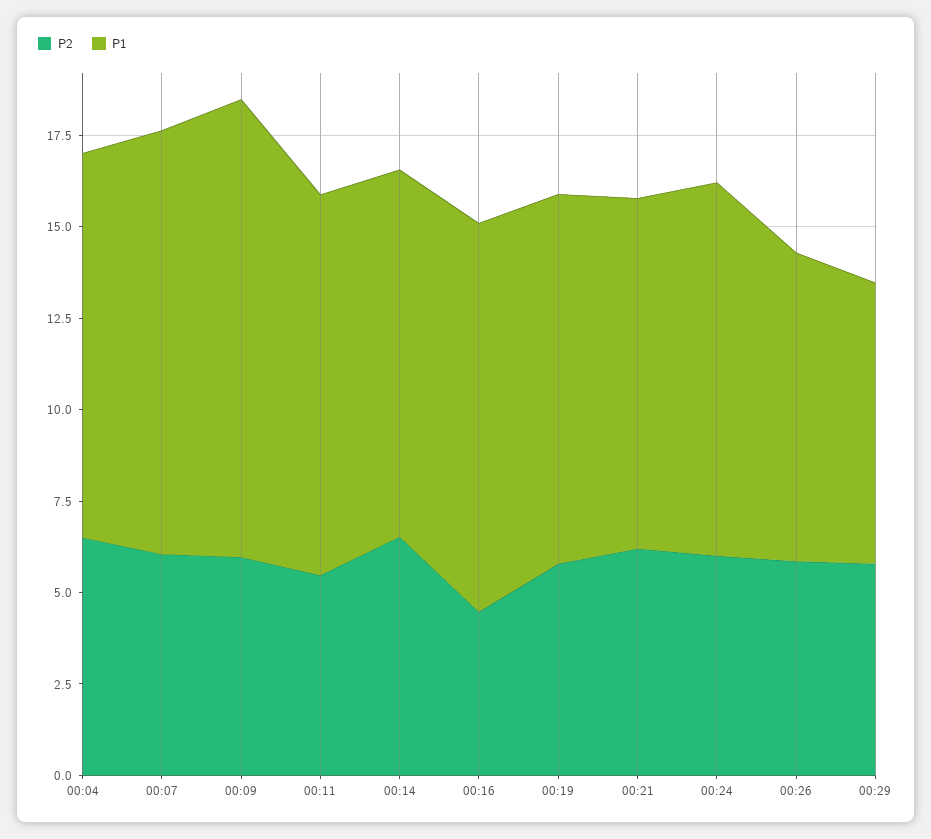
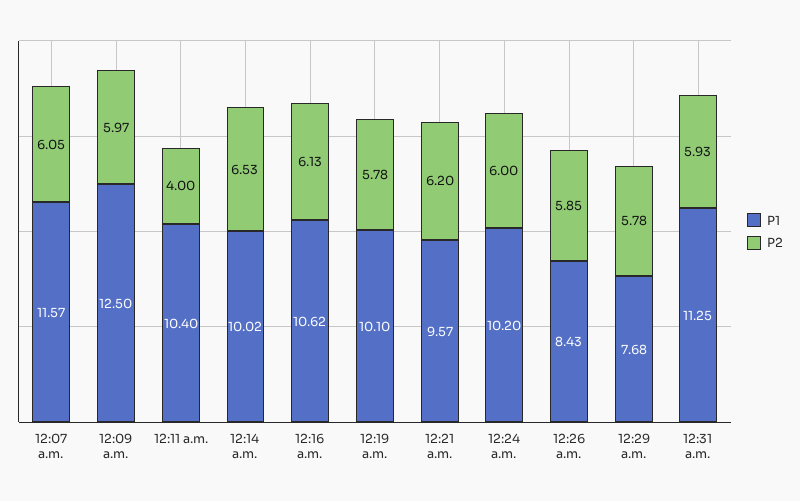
P2, 00:04: 6.5 -> none
P1, 00:04: 10.5 -> none
P2, 00:11: 5.5 -> 4
P2, 00:16: 4.5 -> 6.13
P1, 12:31 a.m.: none -> 11.25
P2, 12:31 a.m.: none -> 5.93

